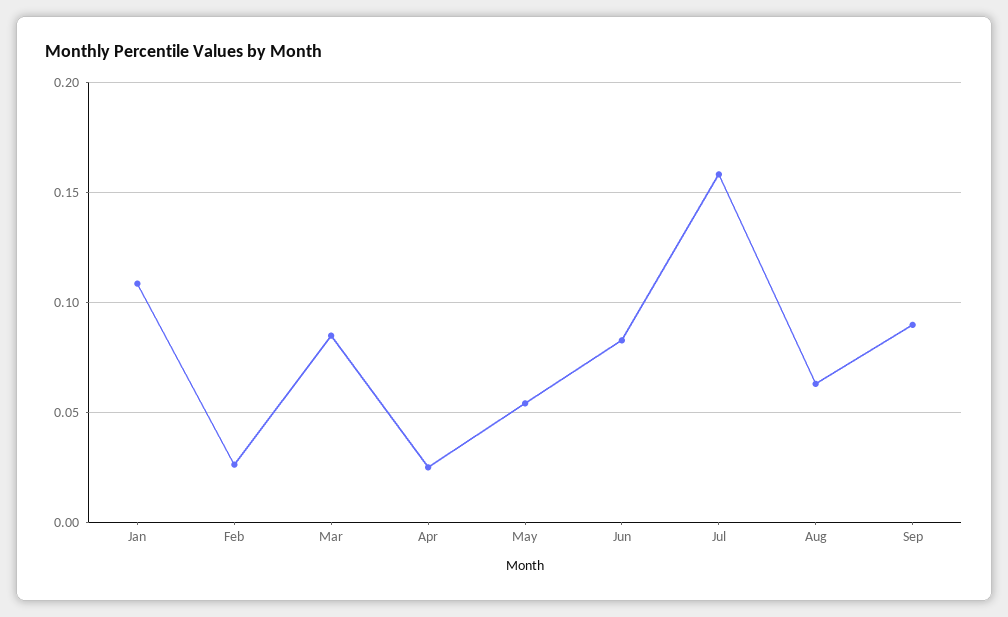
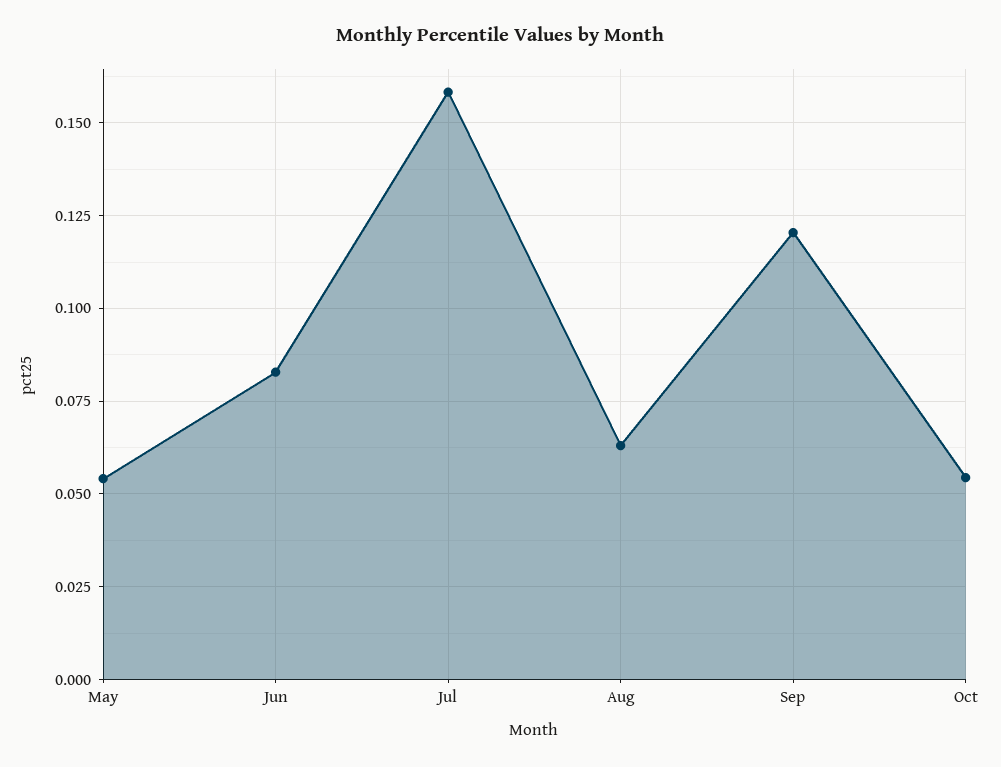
Jan: 0.11 -> none
Feb: 0.025 -> none
Mar: 0.085 -> none
Apr: 0.025 -> none
Sep: 0.09 -> 0.12
Oct: none -> 0.055

